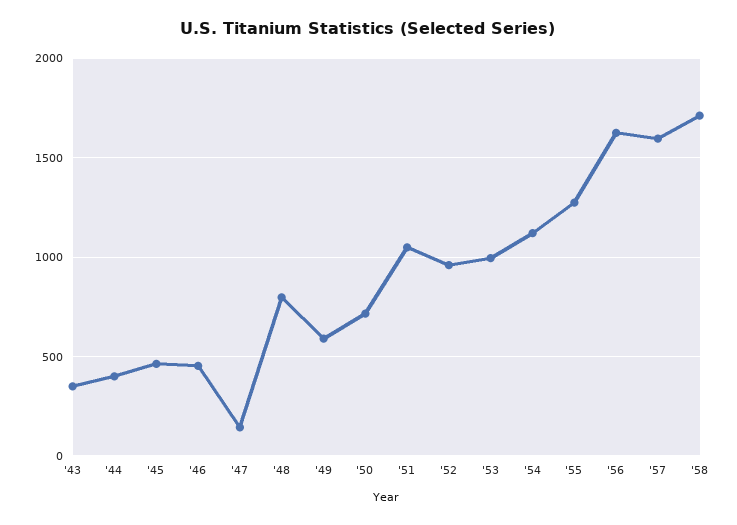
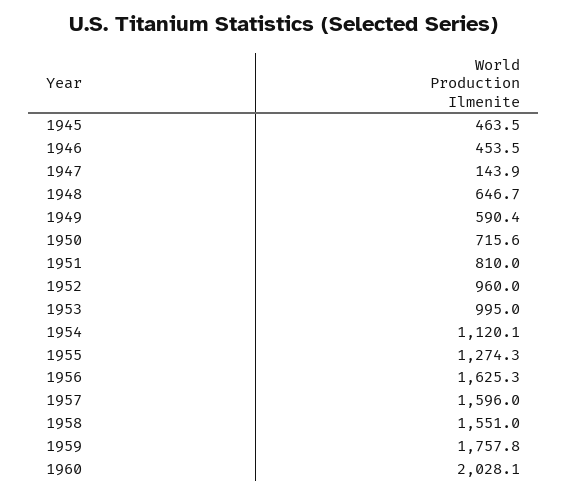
'43: 350 -> none
'44: 400 -> none
'48: 800 -> 646.7
'51: 1050 -> 810
'58: 1700 -> 1551
1959: none -> 1757.8
1960: none -> 2028.1

